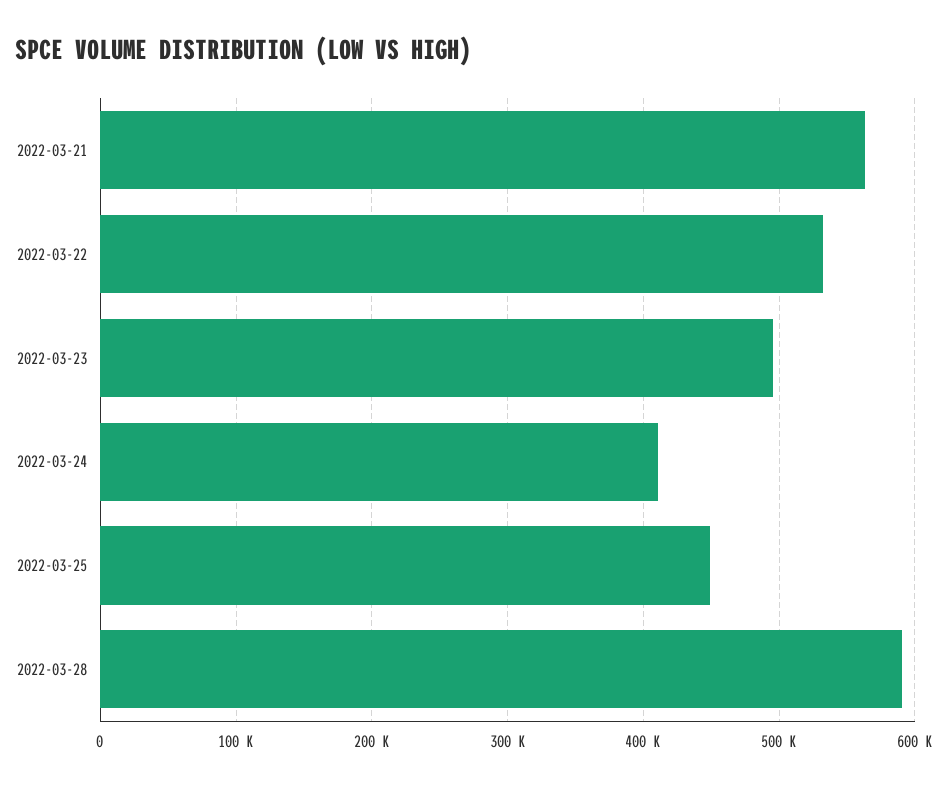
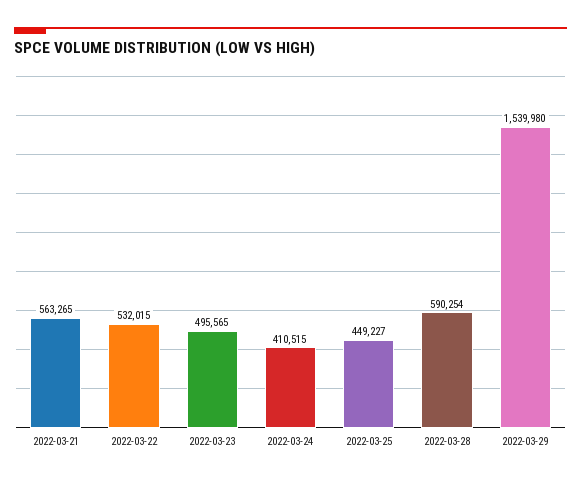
2022-03-29: none -> 1539980

